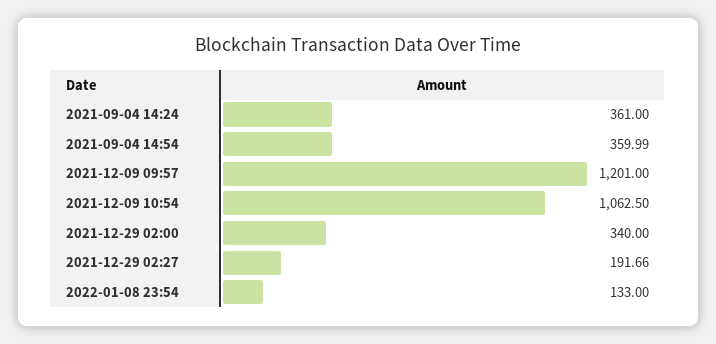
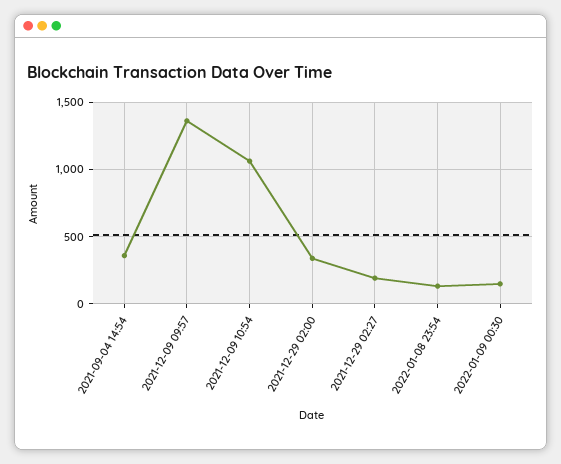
2021-09-04 14:24: 361 -> none
2021-12-09 09:57: 1201 -> 1350
2022-01-09 00:30: none -> 150

